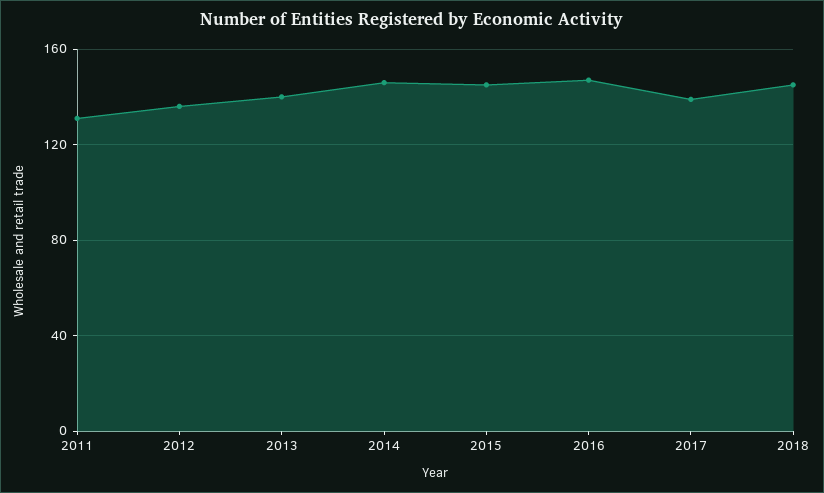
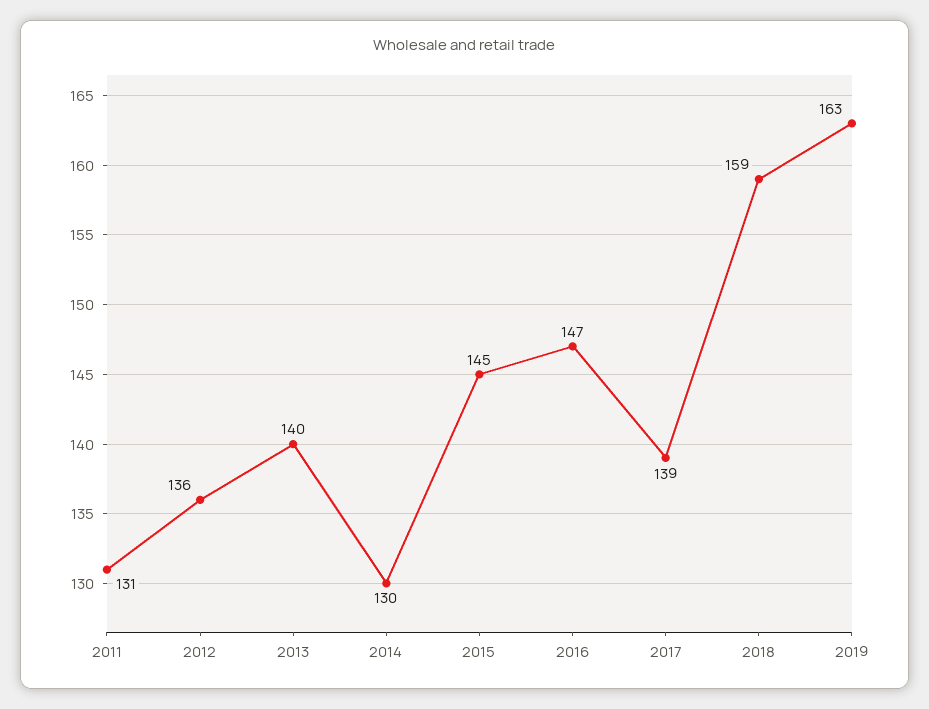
2014: 145 -> 130
2018: 145 -> 159
2019: none -> 163

